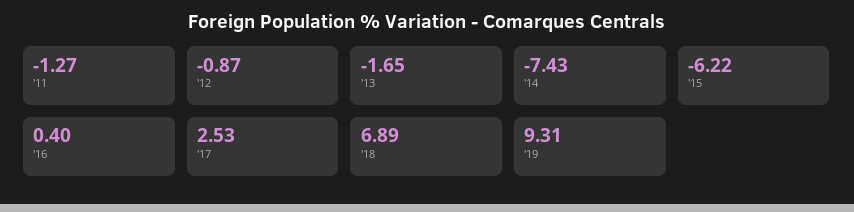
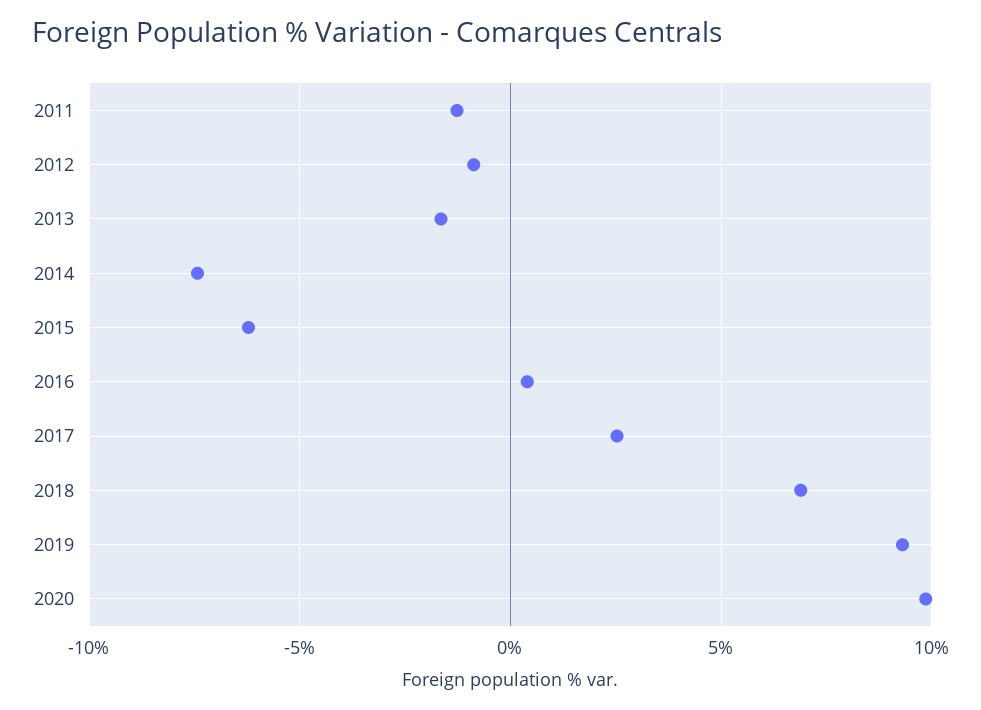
2020: none -> 10

